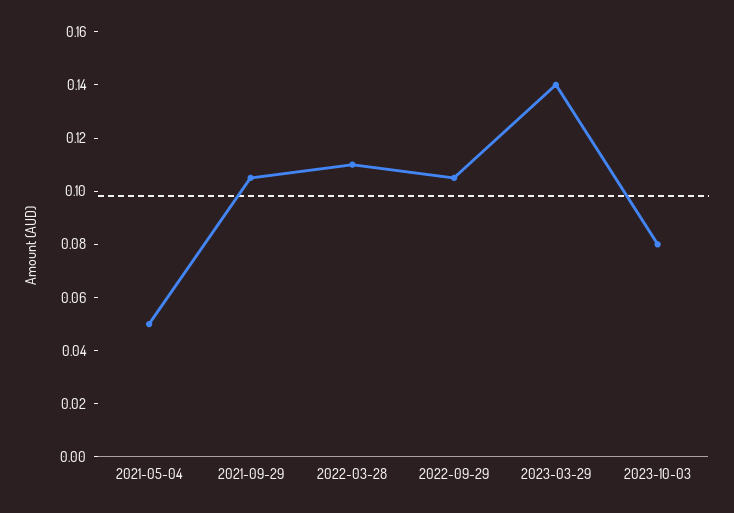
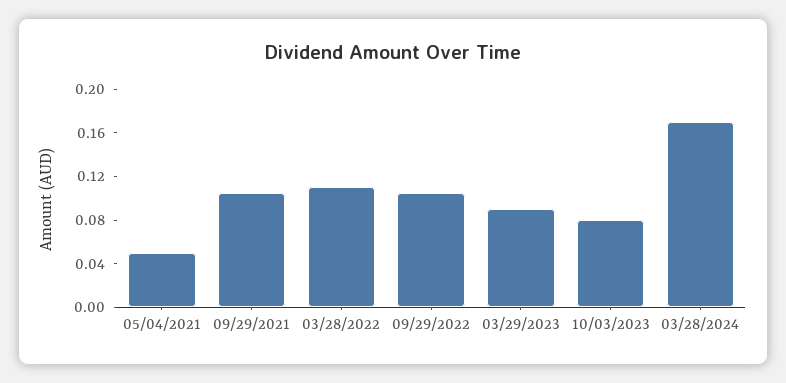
2023-03-29: 0.14 -> 0.09
03/28/2024: none -> 0.17

